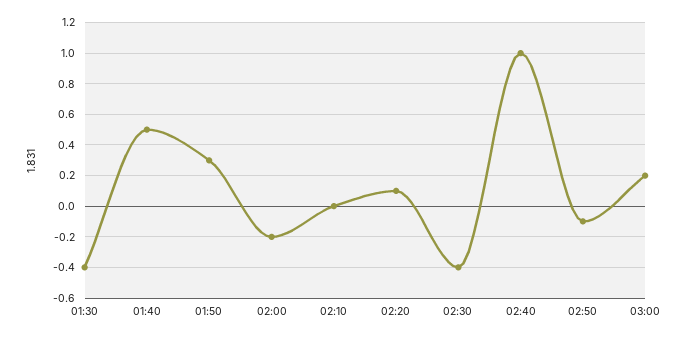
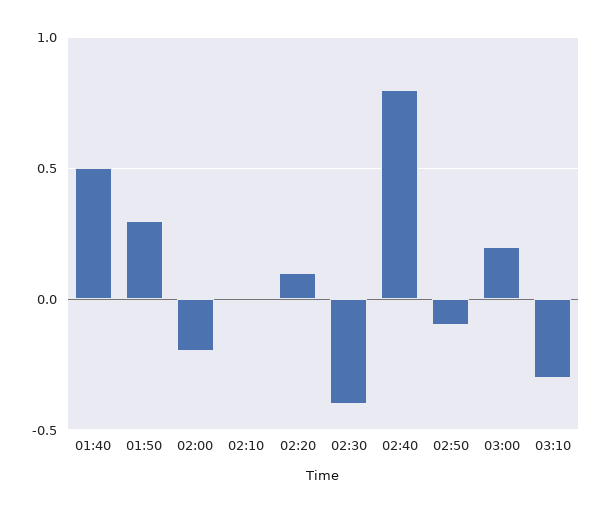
01:30: -0.4 -> none
02:40: 1 -> 0.8
03:10: none -> -0.3

